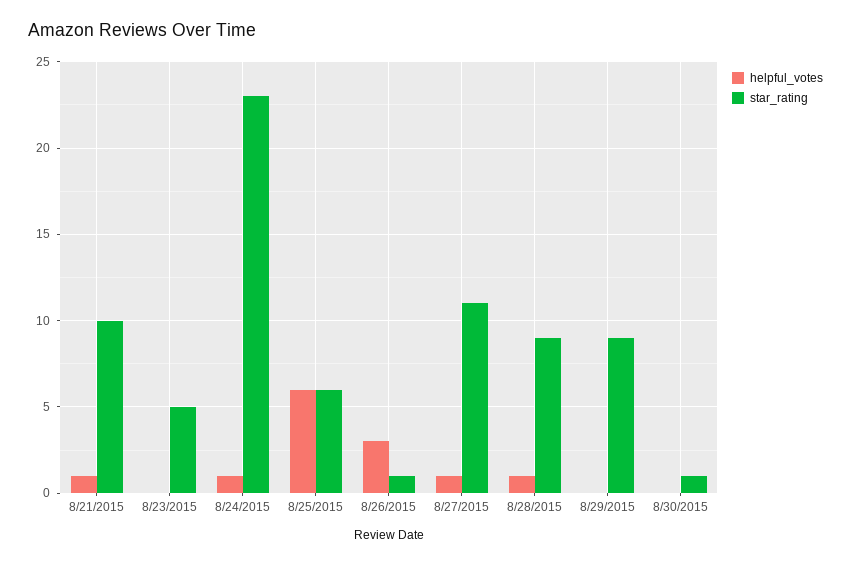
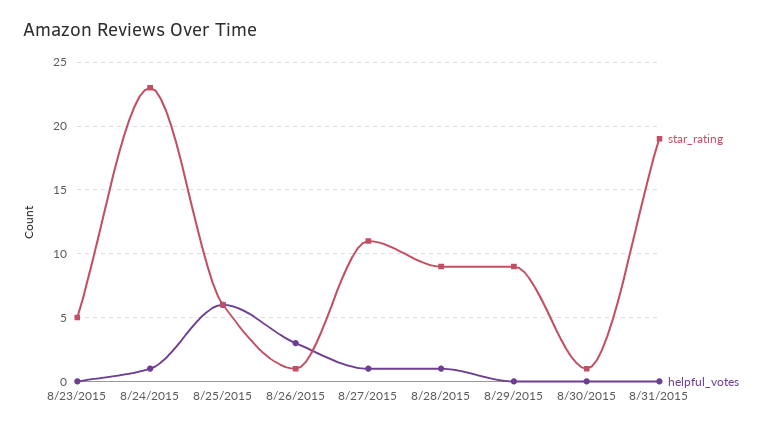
helpful_votes, 8/21/2015: 1 -> none
star_rating, 8/21/2015: 10 -> none
star_rating, 8/31/2015: none -> 19
helpful_votes, 8/31/2015: none -> 0

